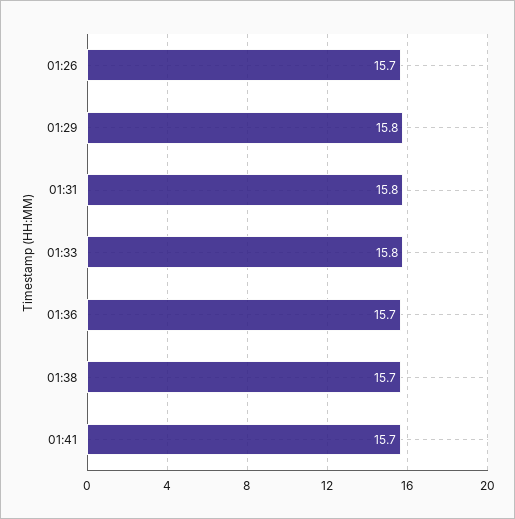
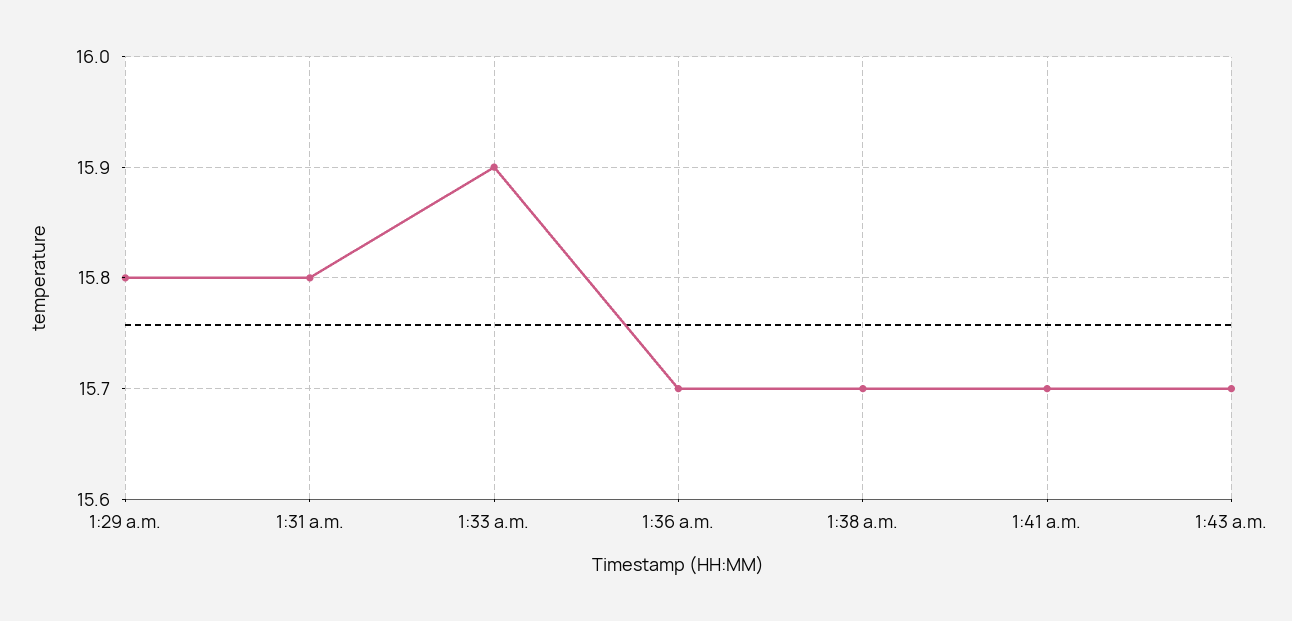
01:26: 15.7 -> none
01:33: 15.8 -> 15.9
1:43 a.m.: none -> 15.7

